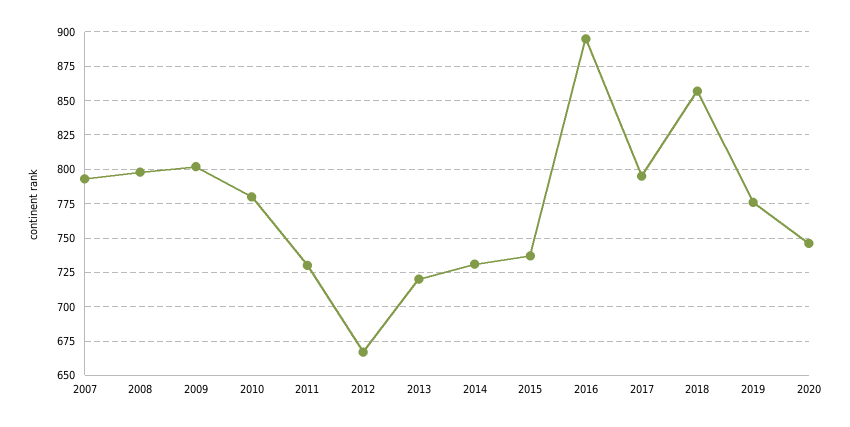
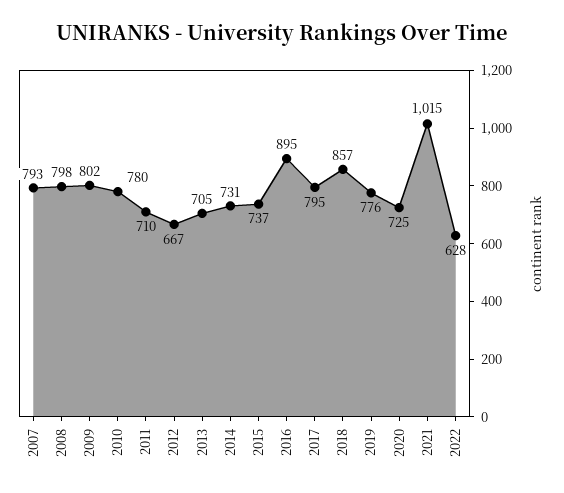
2011: 730 -> 710
2013: 720 -> 705
2020: 745 -> 725
2021: none -> 1015
2022: none -> 628

